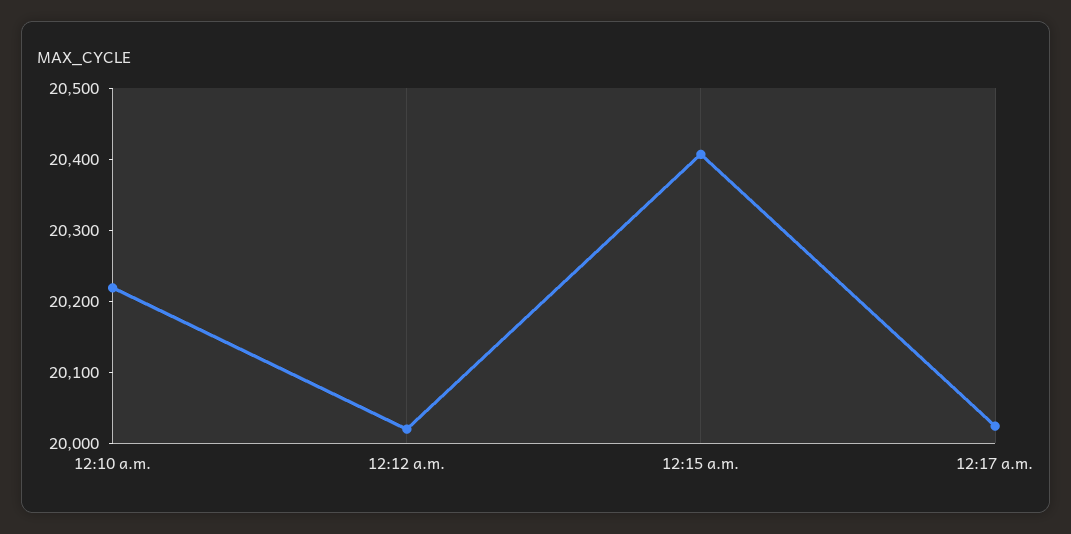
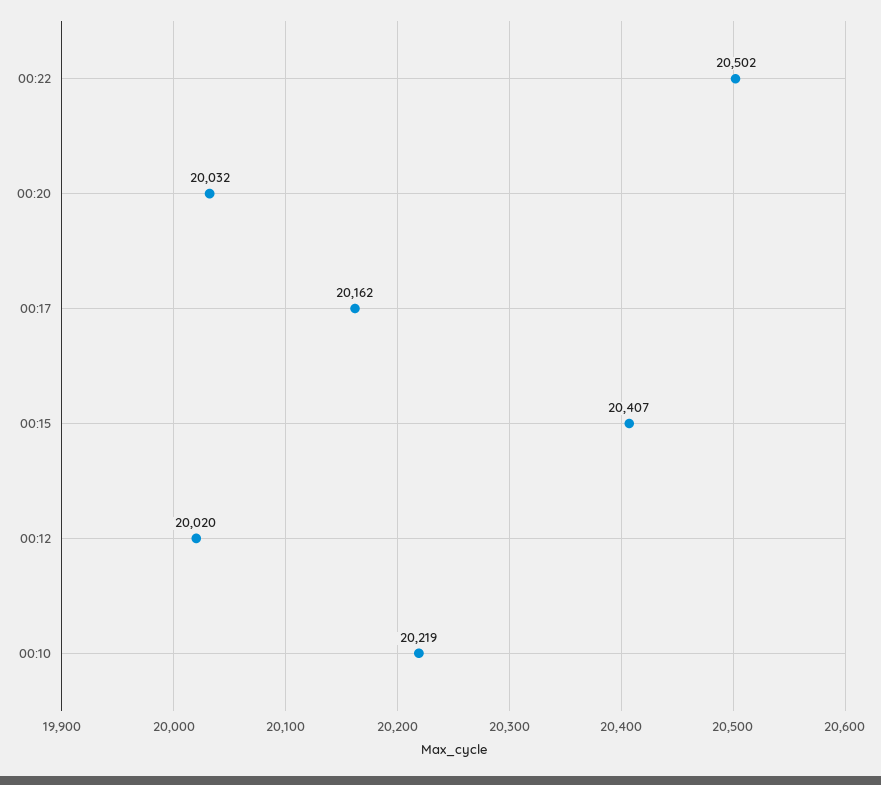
12:17 a.m.: 20020 -> 20162
00:22: none -> 20502
00:20: none -> 20032

